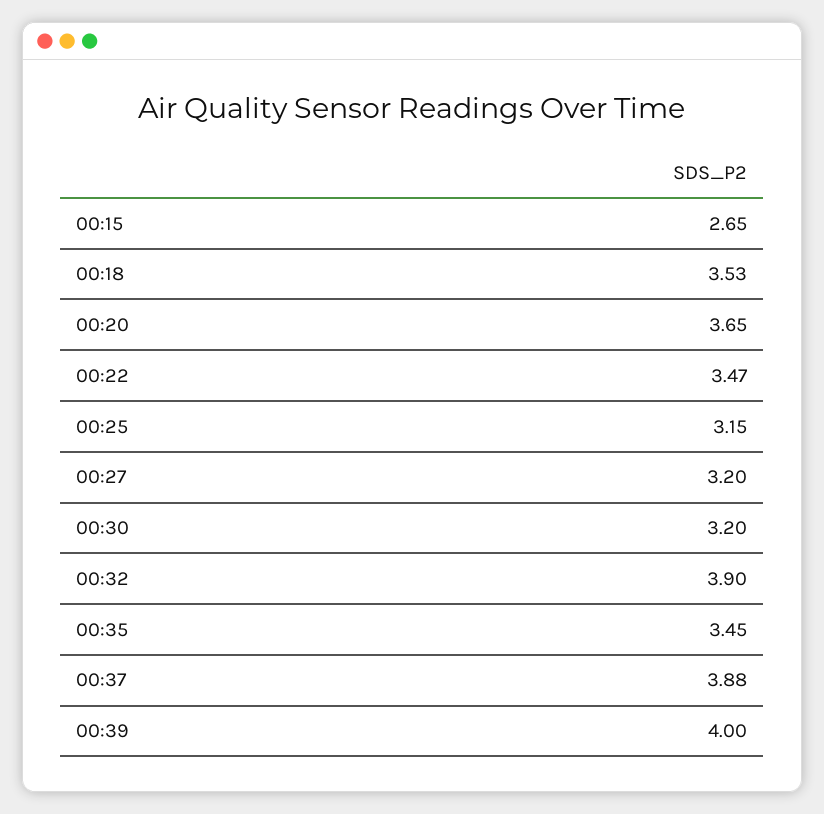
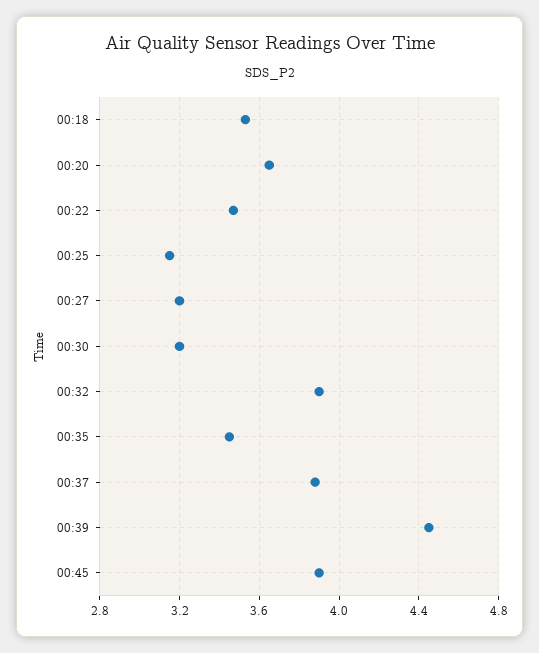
00:15: 2.65 -> none
00:39: 4 -> 4.45
00:45: none -> 3.9

